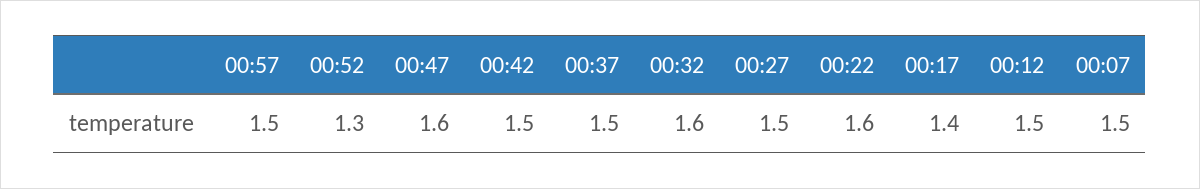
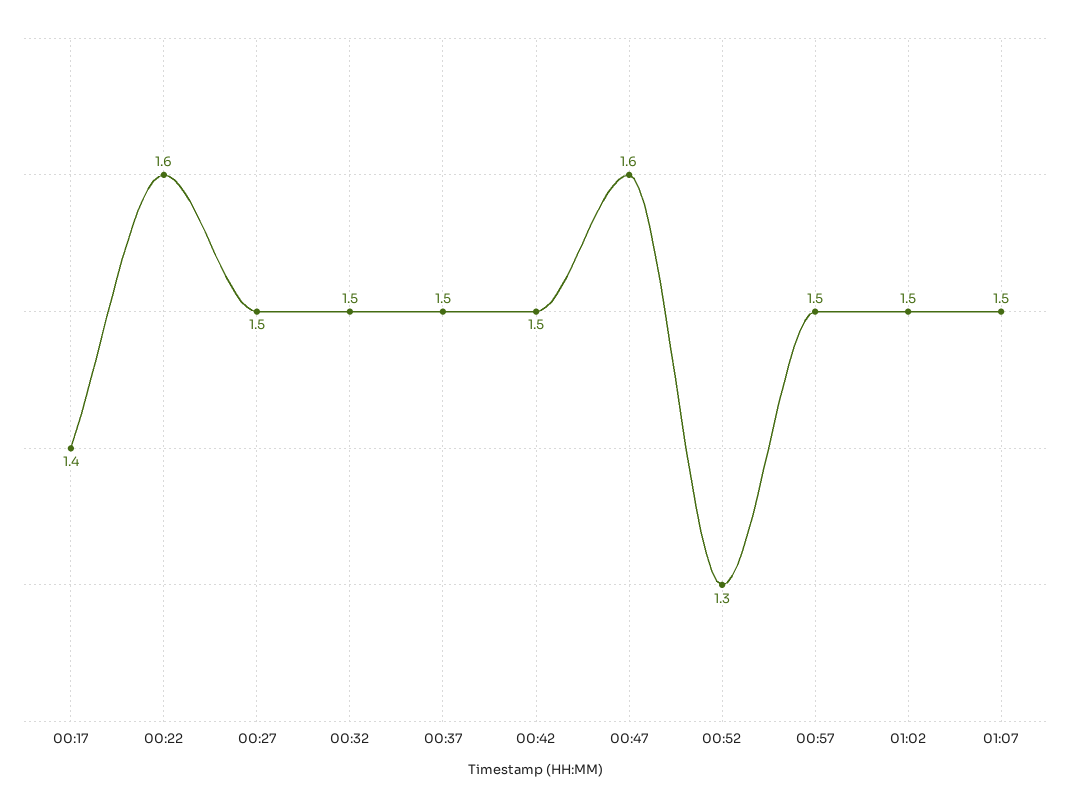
00:32: 1.6 -> 1.5
00:12: 1.5 -> none
00:07: 1.5 -> none
01:02: none -> 1.5
01:07: none -> 1.5

